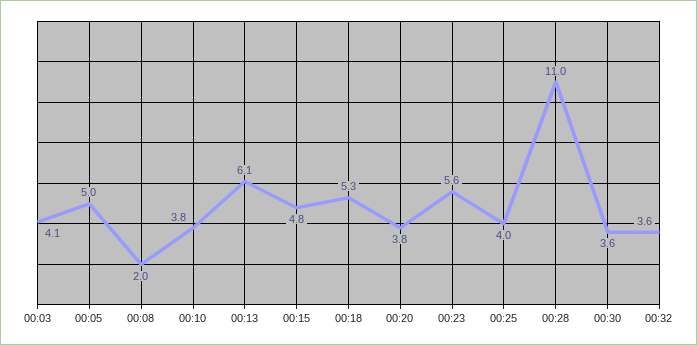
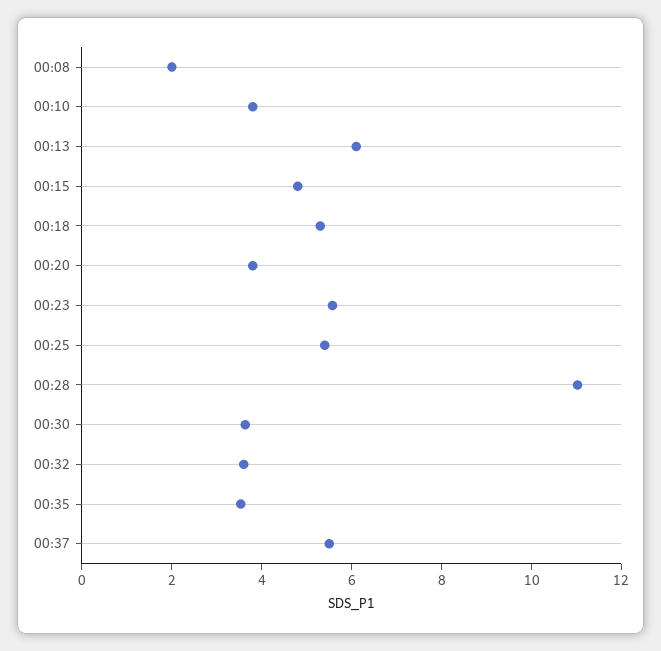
00:03: 4.1 -> none
00:05: 5 -> none
00:25: 4 -> 5.5
00:35: none -> 3.5
00:37: none -> 5.5

